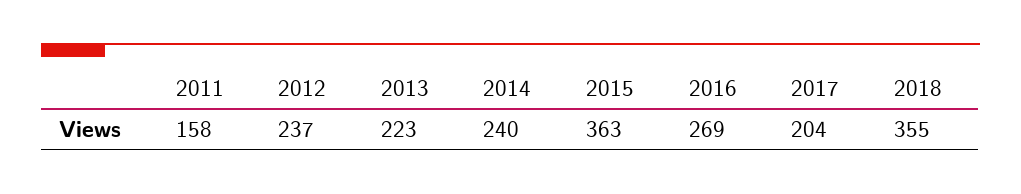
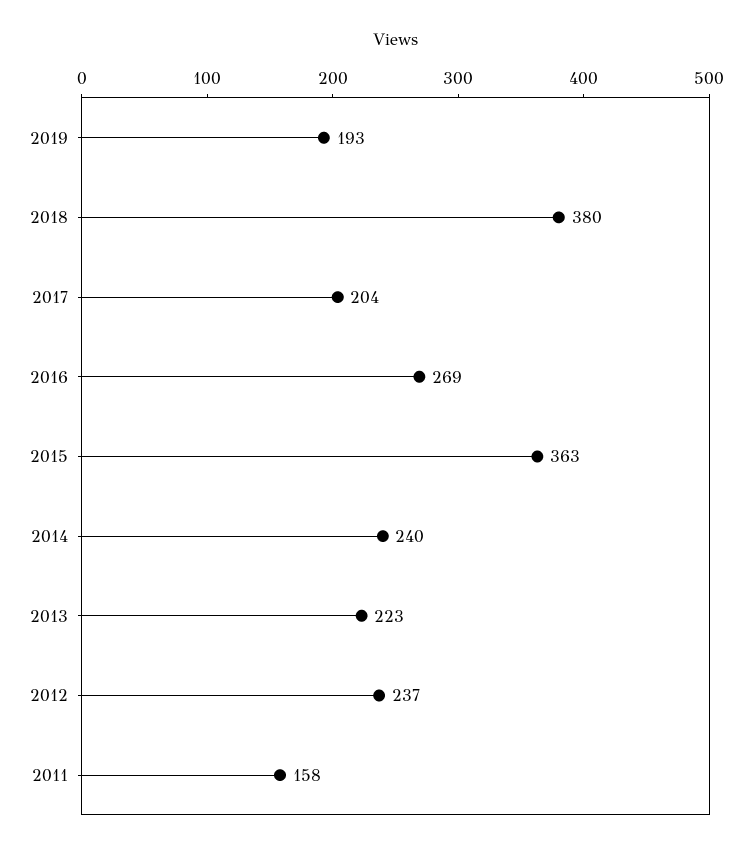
2018: 355 -> 380
2019: none -> 193

